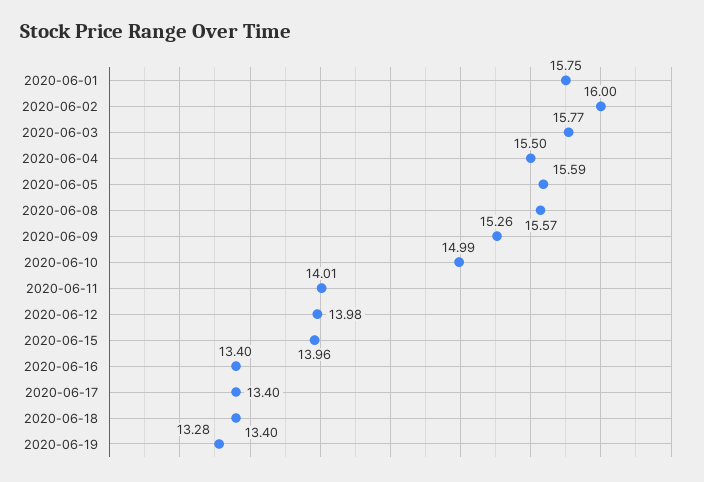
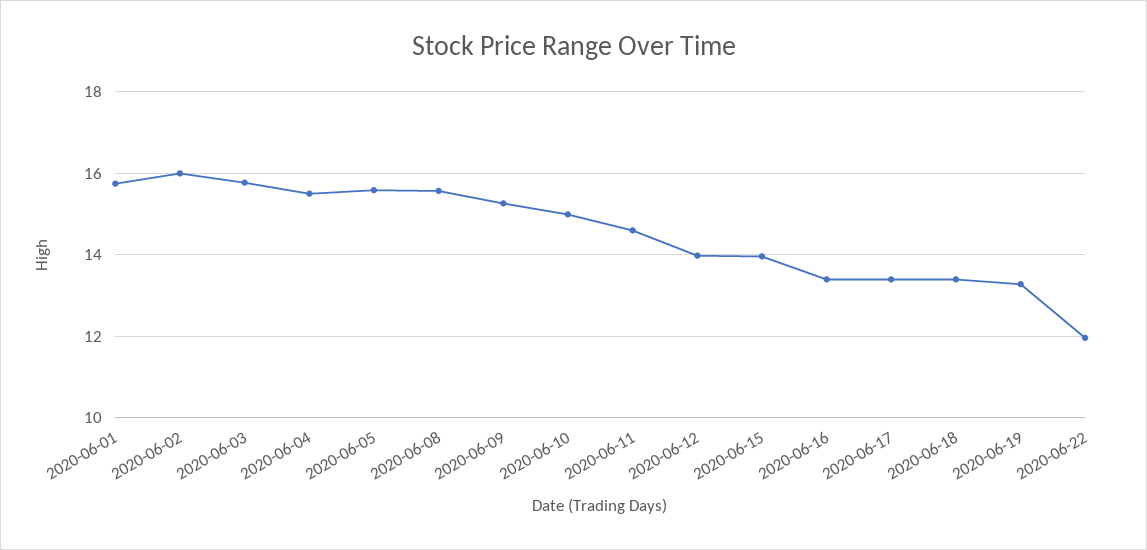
2020-06-11: 14.01 -> 14.6
2020-06-22: none -> 12

